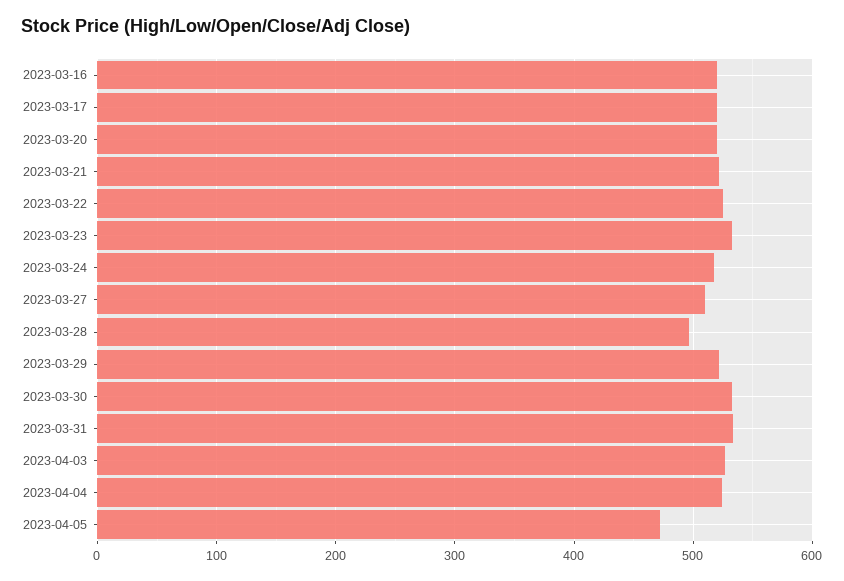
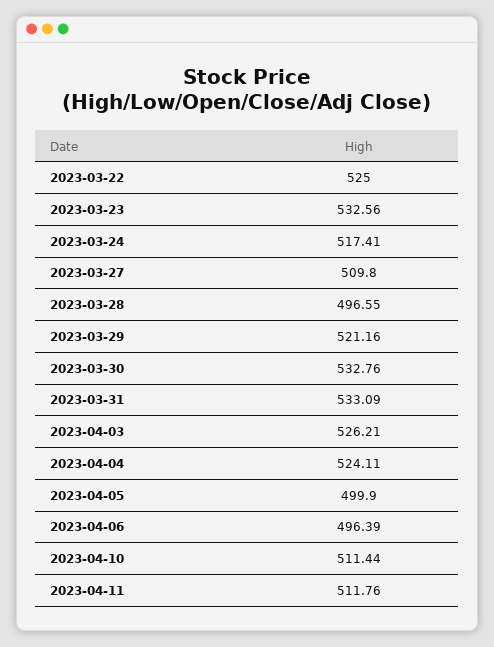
2023-03-16: 520 -> none
2023-03-17: 520 -> none
2023-03-20: 520 -> none
2023-03-21: 520 -> none
2023-04-05: 470 -> 499.9
2023-04-06: none -> 496.39
2023-04-10: none -> 511.44
2023-04-11: none -> 511.76

